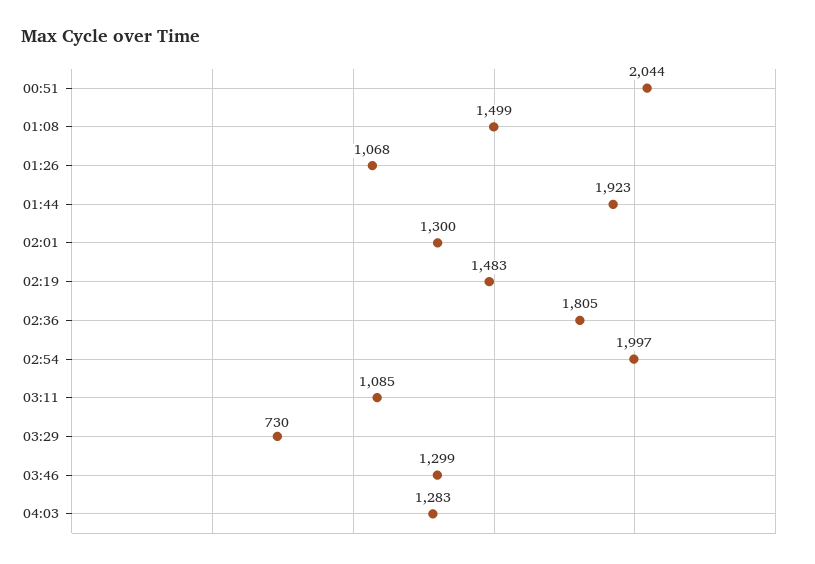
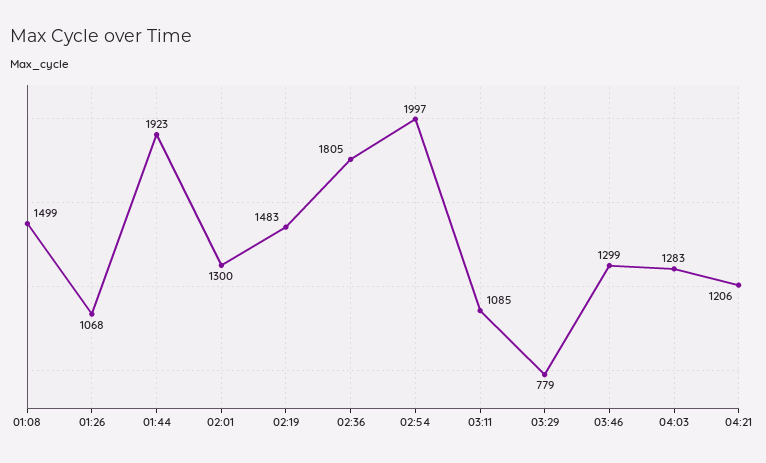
00:51: 2044 -> none
03:29: 730 -> 779
04:21: none -> 1206

